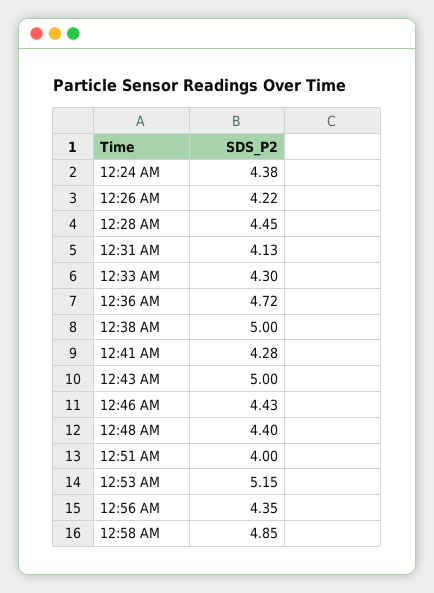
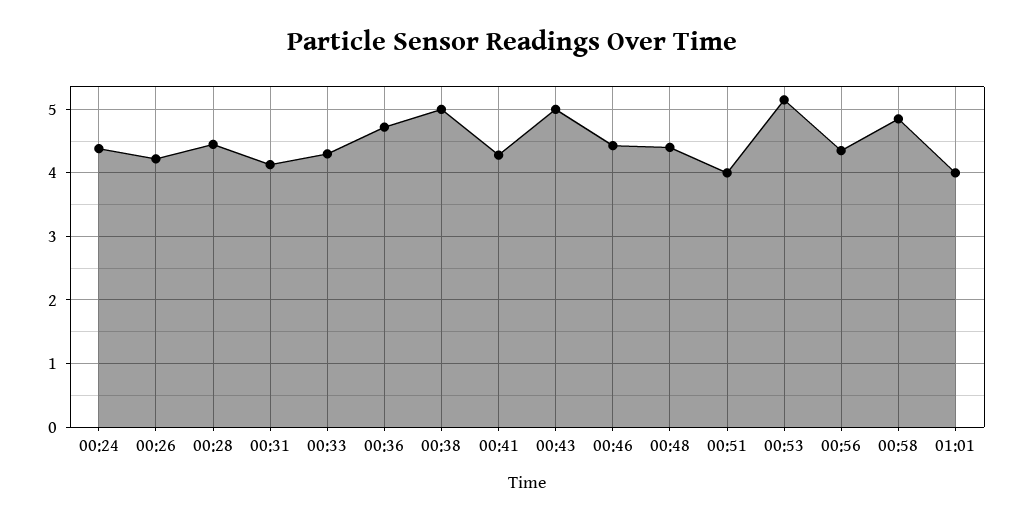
01:01: none -> 4

